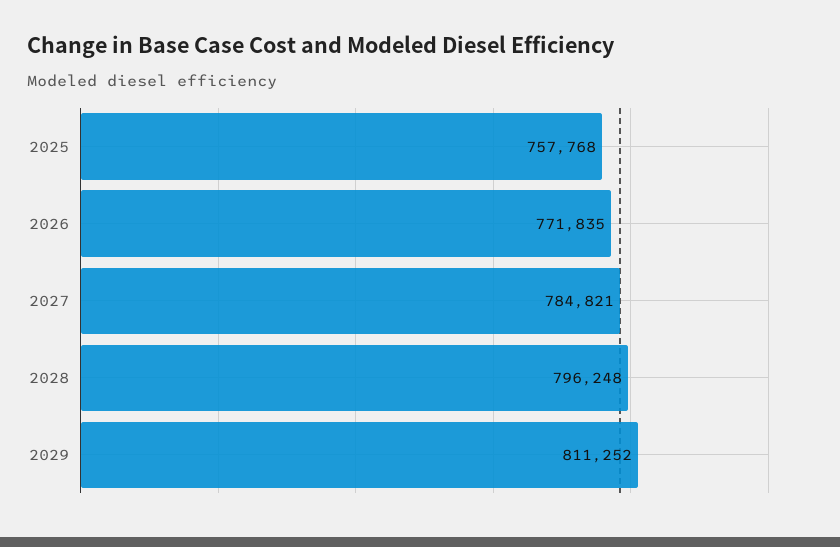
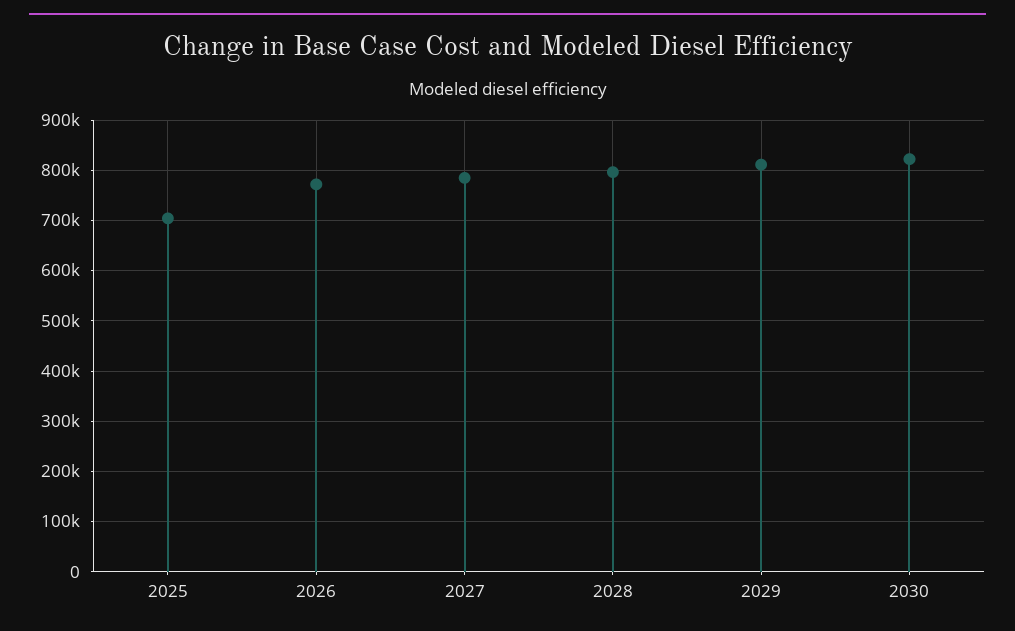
2025: 757768 -> 700000
2030: none -> 820000

